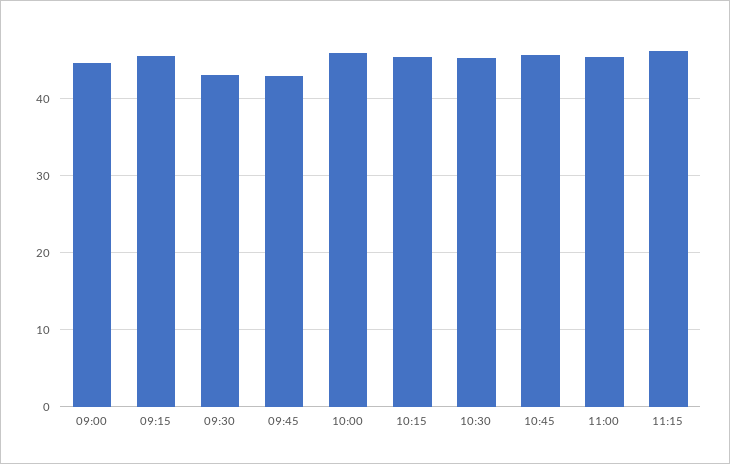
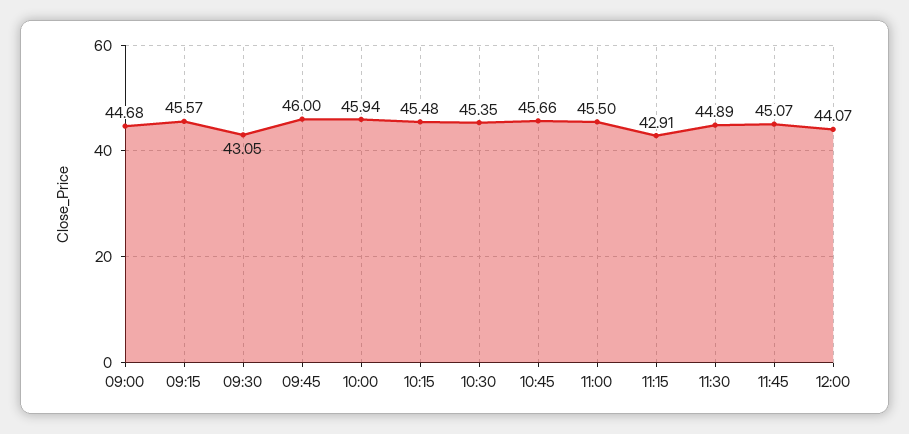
09:45: 43 -> 46
11:15: 46 -> 42.91
11:30: none -> 44.89
11:45: none -> 45.07
12:00: none -> 44.07

